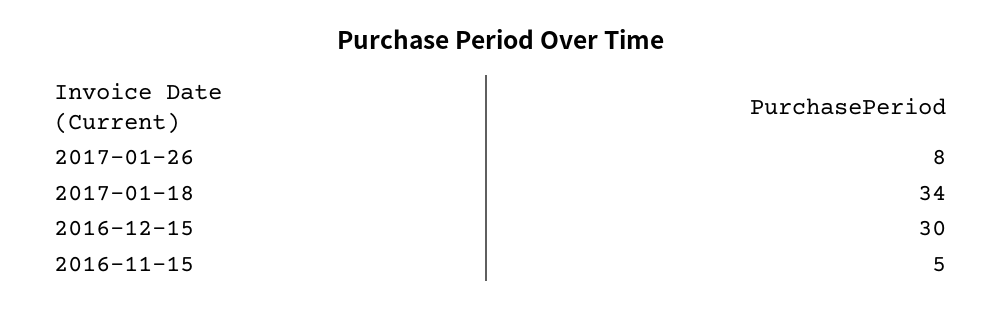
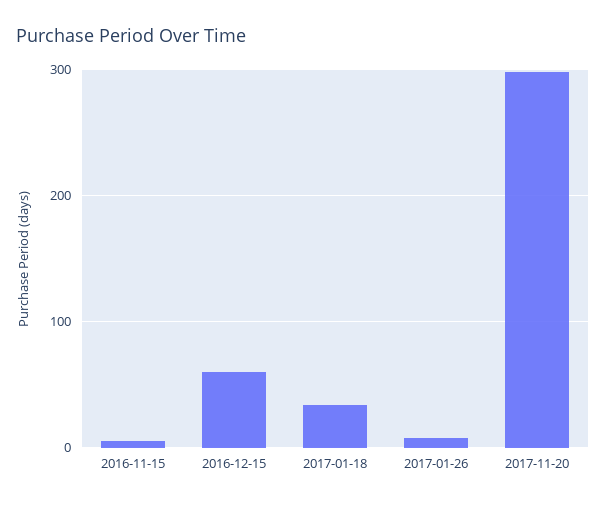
2016-12-15: 30 -> 60
2017-11-20: none -> 300

